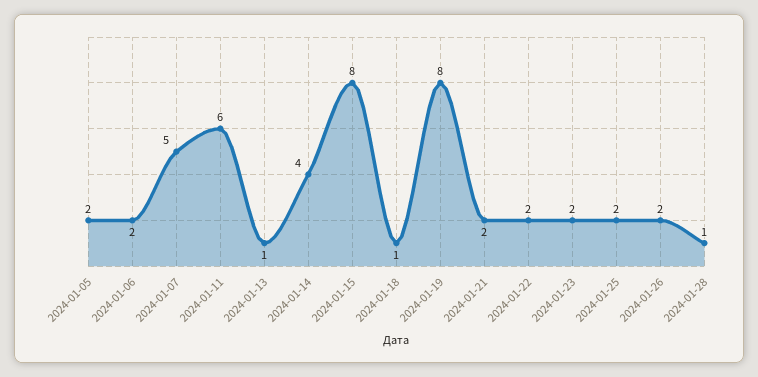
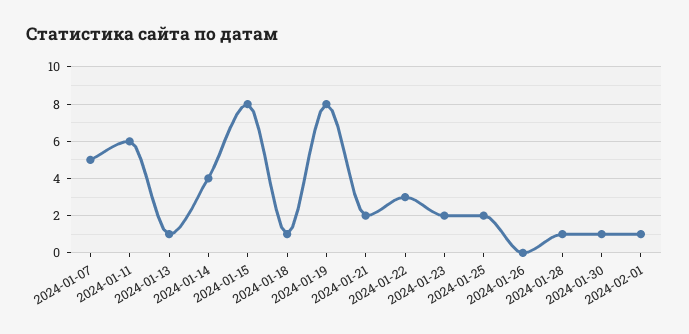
2024-01-05: 2 -> none
2024-01-06: 2 -> none
2024-01-22: 2 -> 3
2024-01-26: 2 -> 0
2024-01-30: none -> 1
2024-02-01: none -> 1

